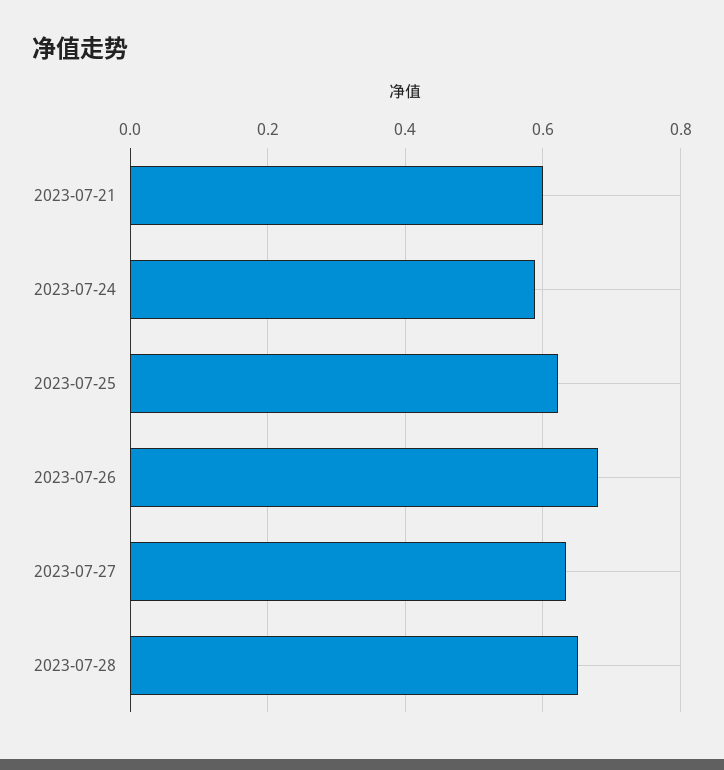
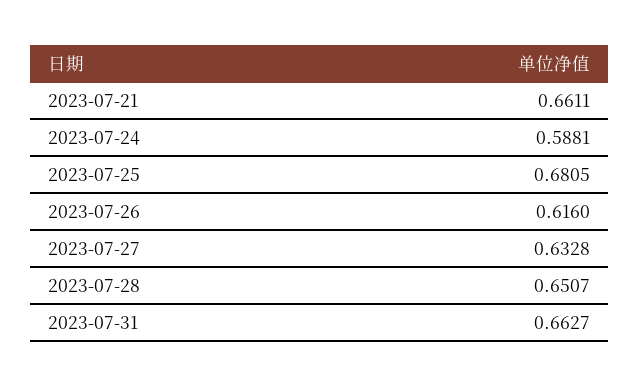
2023-07-21: 0.6 -> 0.6611
2023-07-25: 0.62 -> 0.6805
2023-07-26: 0.68 -> 0.616
2023-07-31: none -> 0.6627

